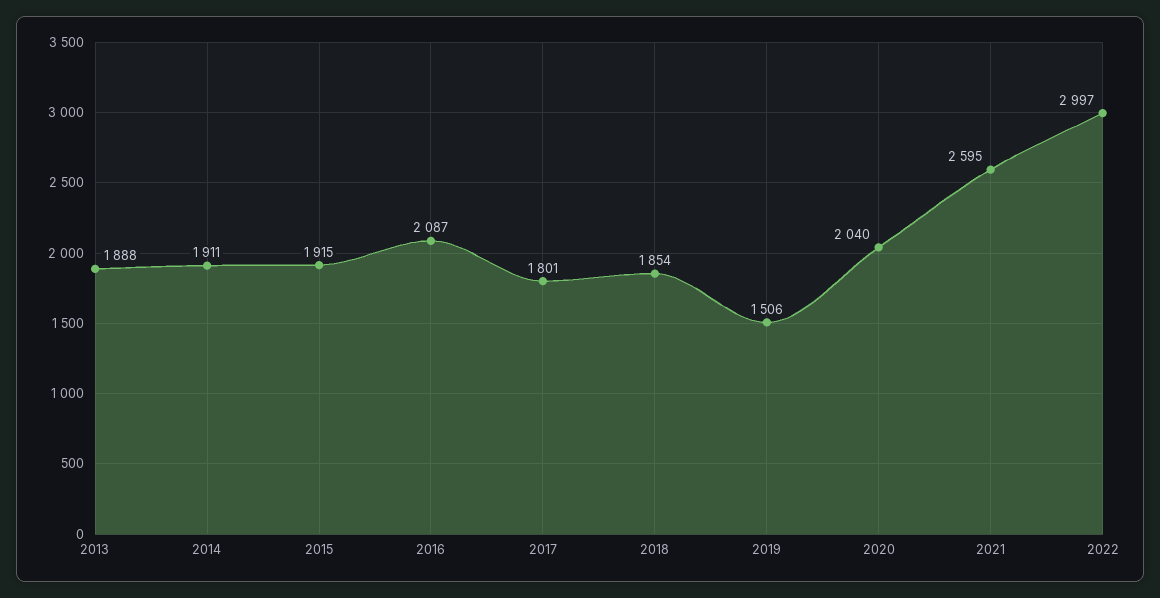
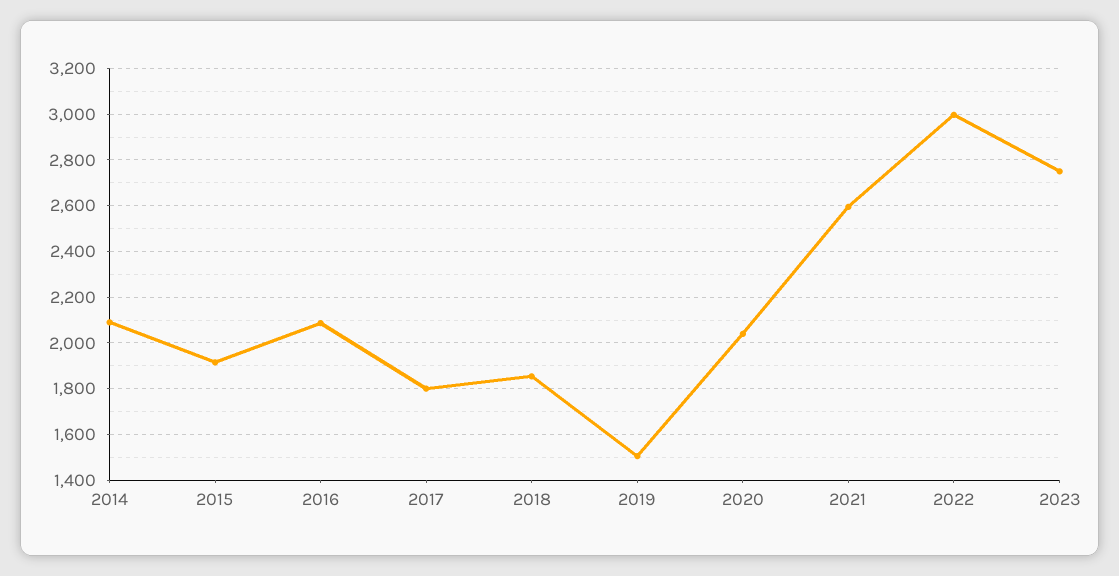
2013: 1888 -> none
2014: 1911 -> 2100
2023: none -> 2750

